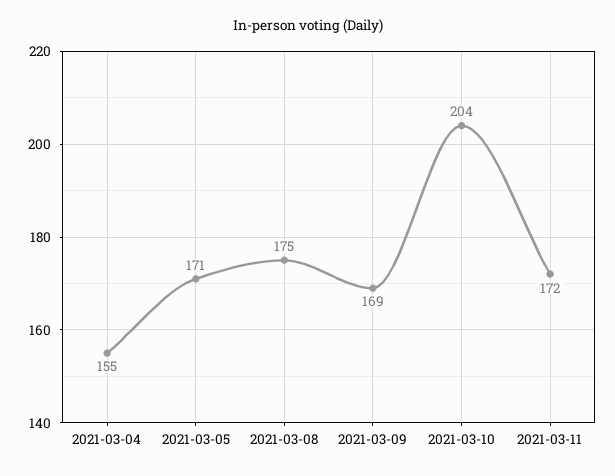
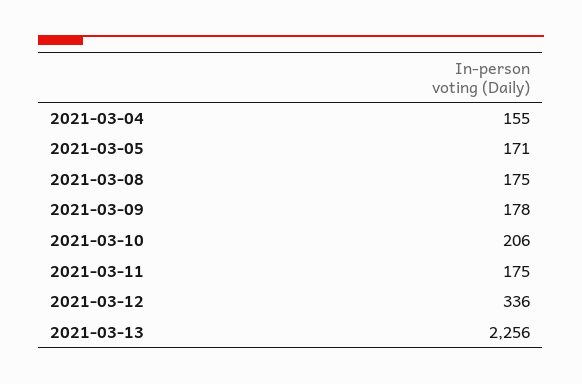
2021-03-09: 169 -> 178
2021-03-10: 204 -> 206
2021-03-11: 172 -> 175
2021-03-12: none -> 336
2021-03-13: none -> 2256

